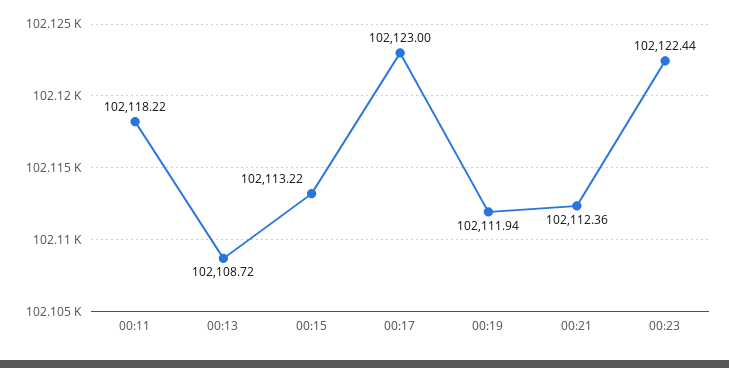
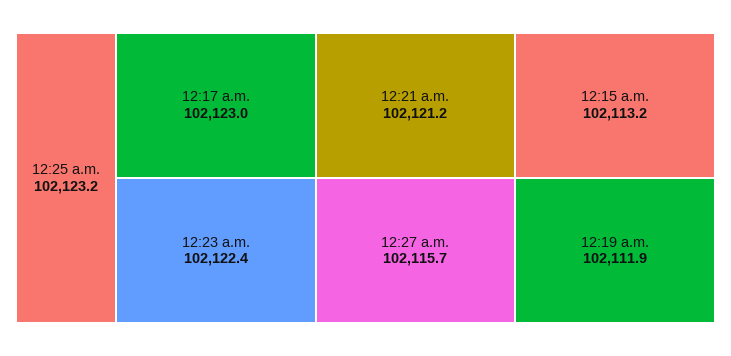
00:11: 102118.22 -> none
00:13: 102108.72 -> none
00:21: 102112.36 -> 102121.2
12:25 a.m.: none -> 102123.2
12:27 a.m.: none -> 102115.7

